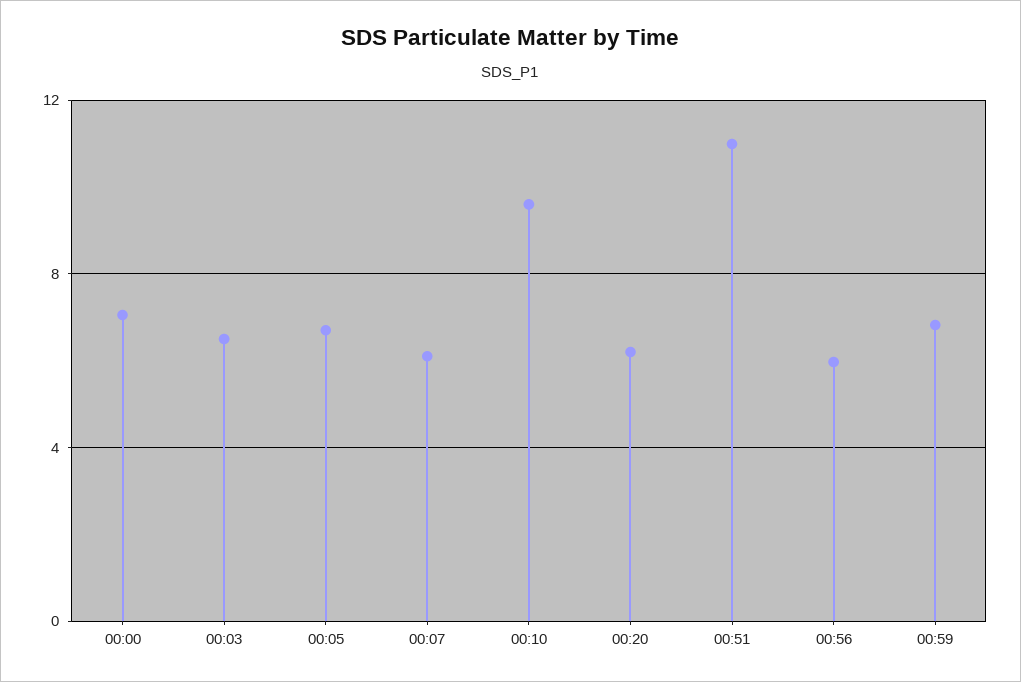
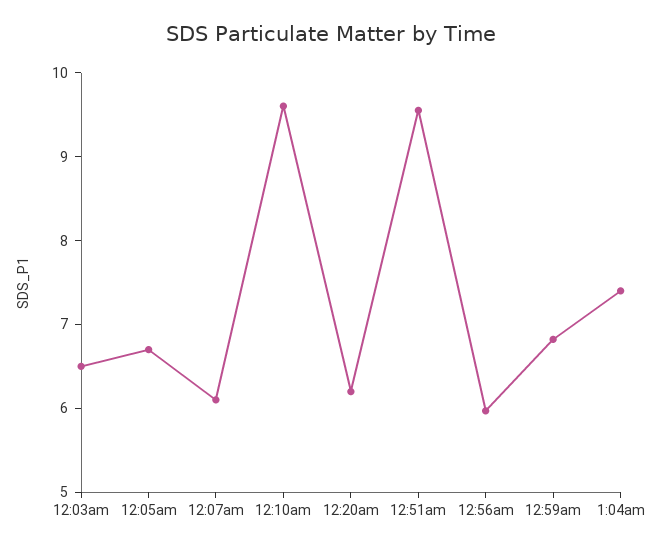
00:00: 7 -> none
00:51: 11 -> 9.6
1:04am: none -> 7.4

